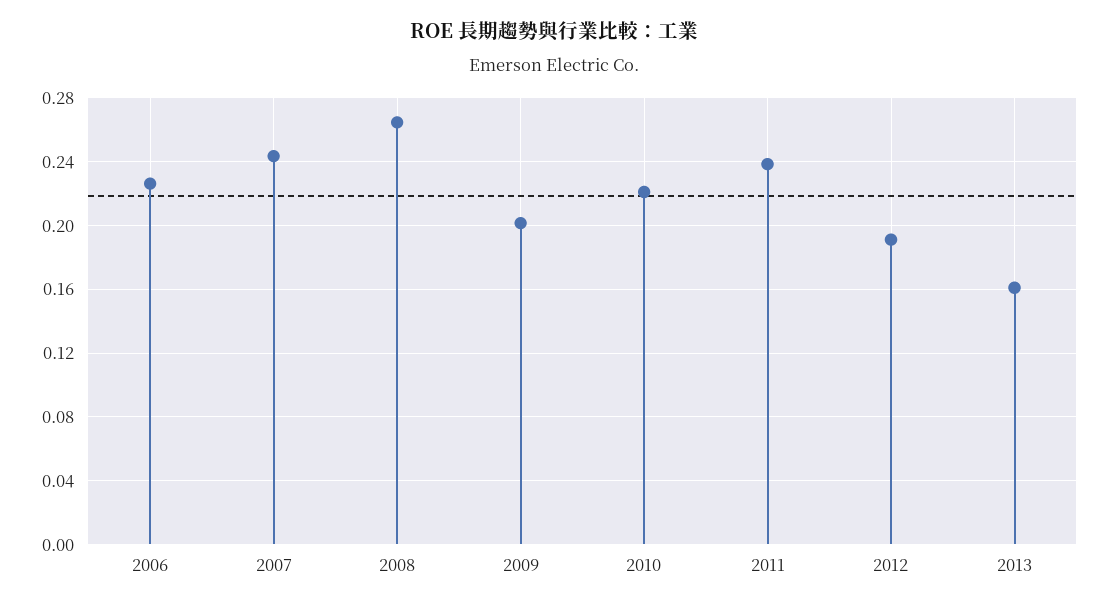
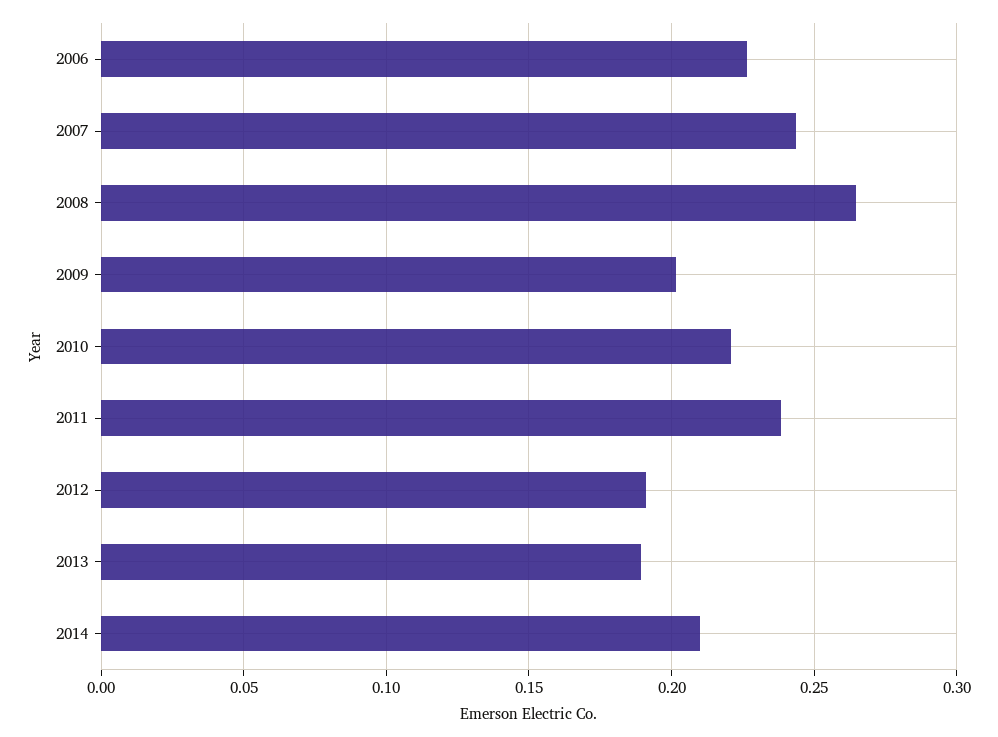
2013: 0.16 -> 0.19
2014: none -> 0.21

